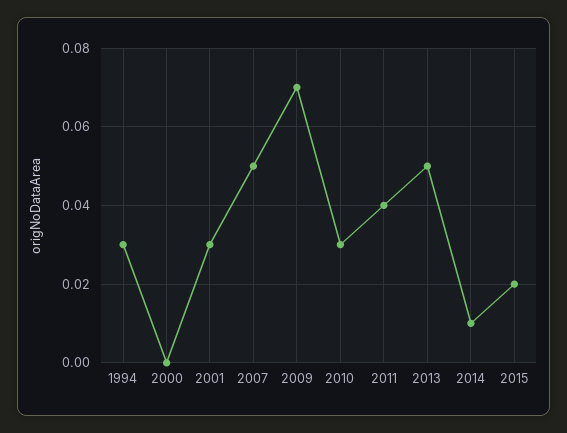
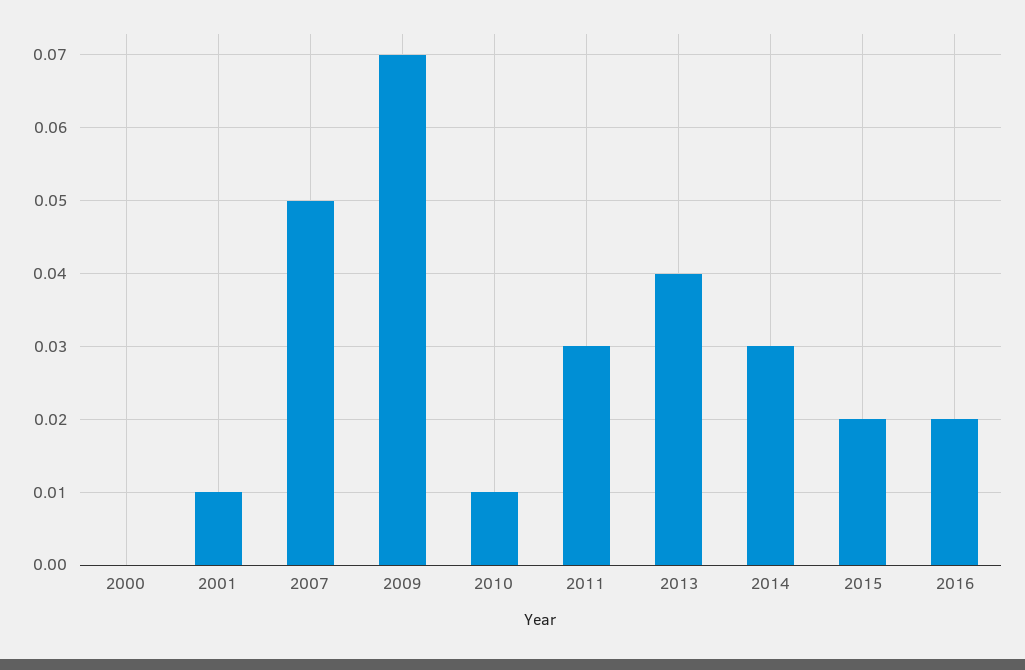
1994: 0.03 -> none
2001: 0.03 -> 0.01
2010: 0.03 -> 0.01
2011: 0.04 -> 0.03
2013: 0.05 -> 0.04
2014: 0.01 -> 0.03
2016: none -> 0.02

